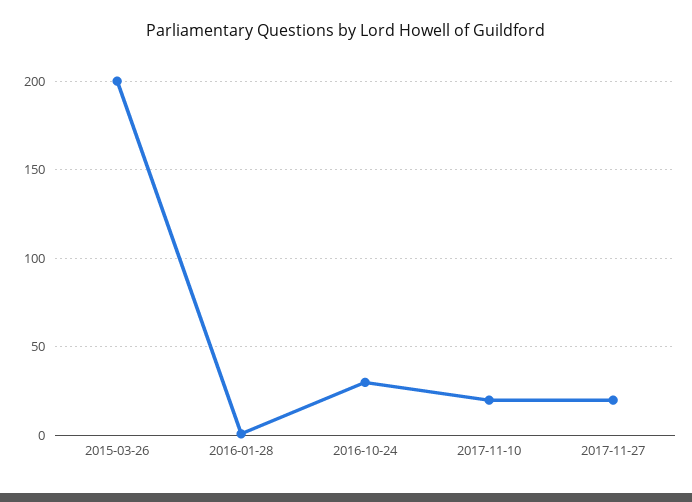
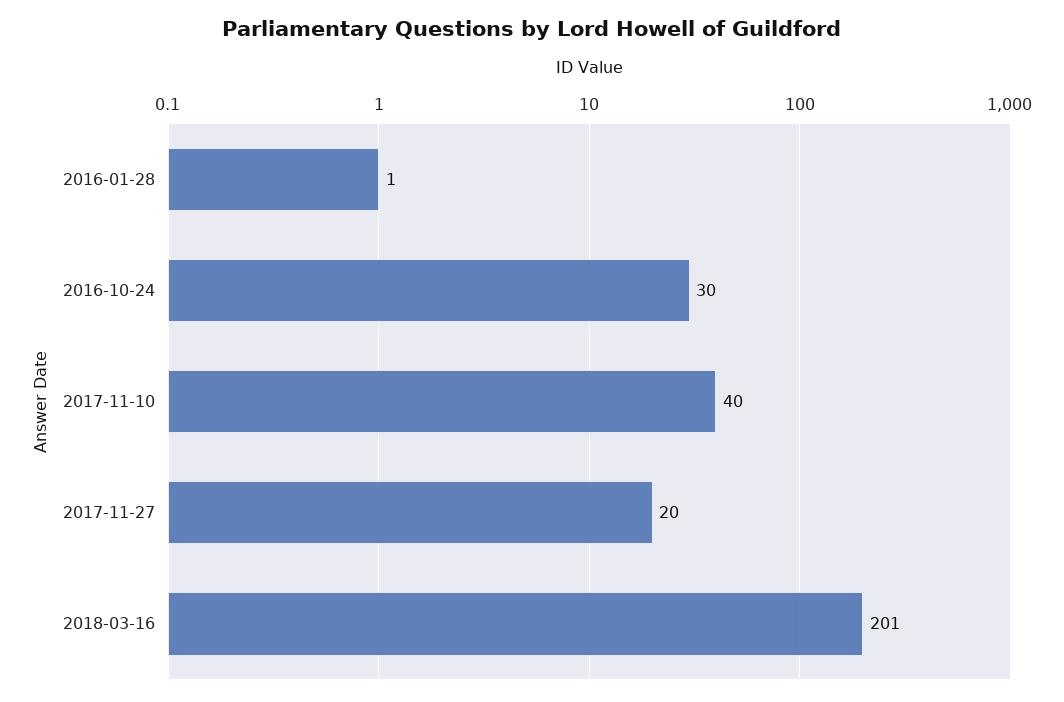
2015-03-26: 200 -> none
2017-11-10: 20 -> 40
2018-03-16: none -> 201

